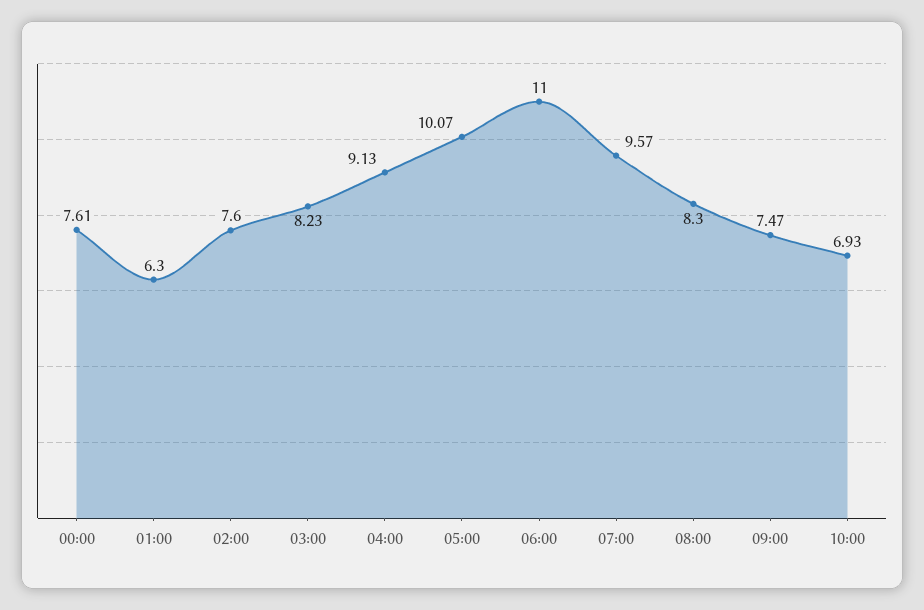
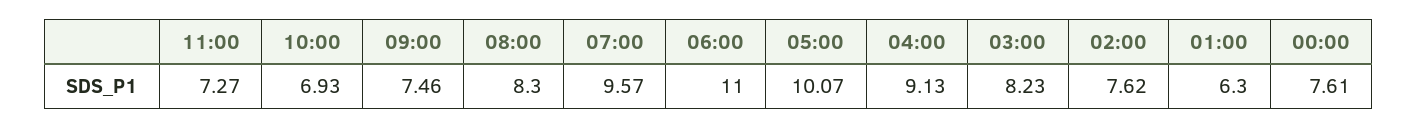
02:00: 7.6 -> 7.62
09:00: 7.47 -> 7.46
11:00: none -> 7.27

